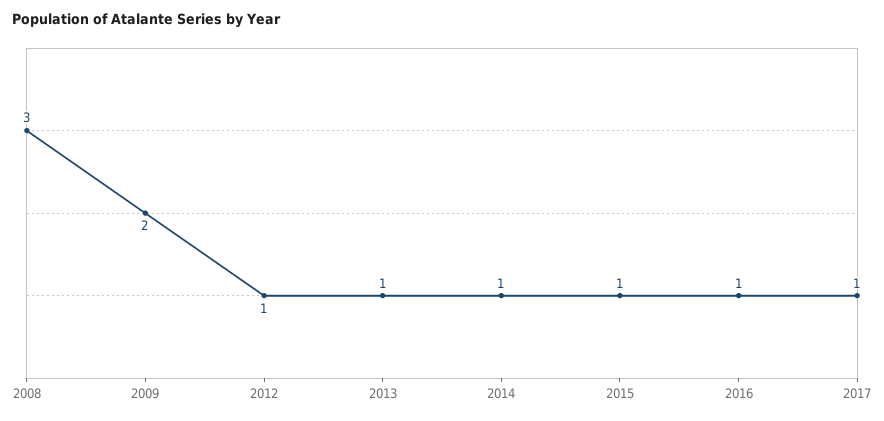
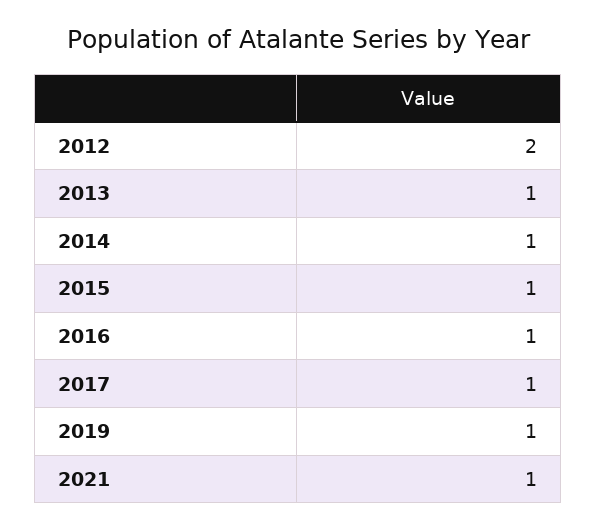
2008: 3 -> none
2009: 2 -> none
2012: 1 -> 2
2019: none -> 1
2021: none -> 1

